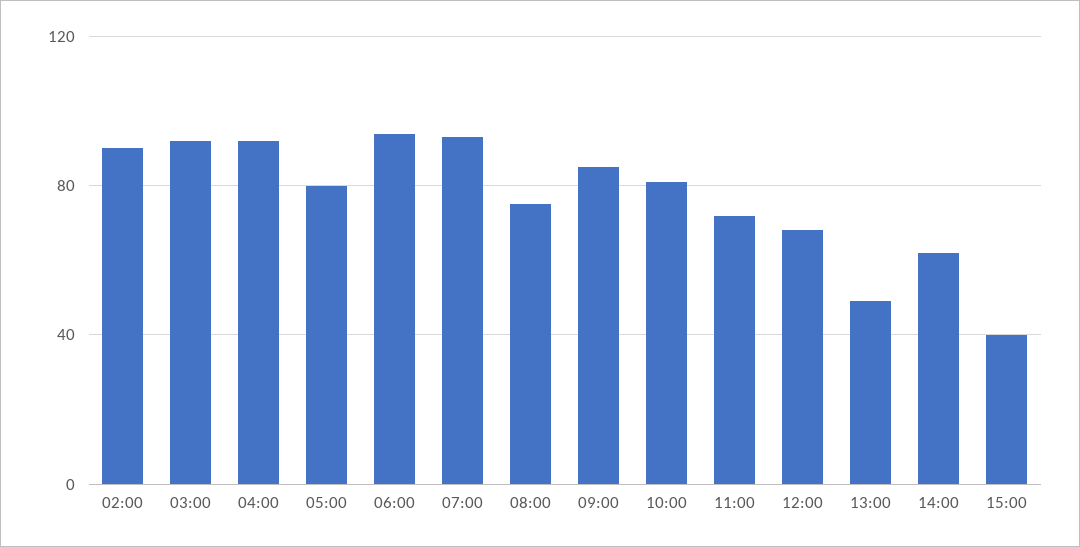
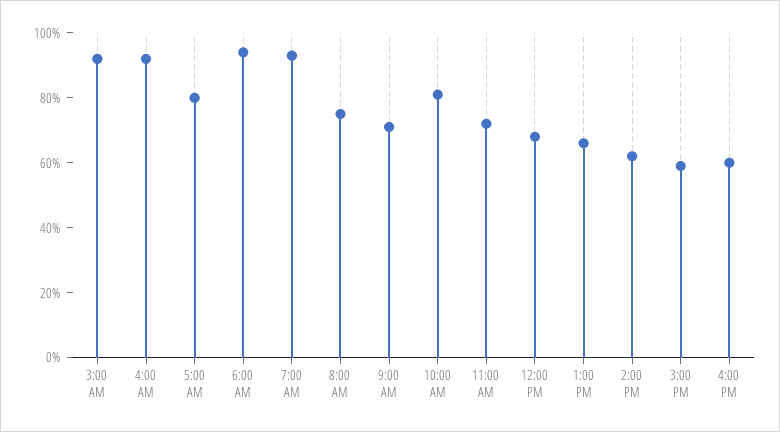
02:00: 90 -> none
09:00: 85 -> 70
13:00: 50 -> 65
15:00: 40 -> 60
4:00 PM: none -> 60

